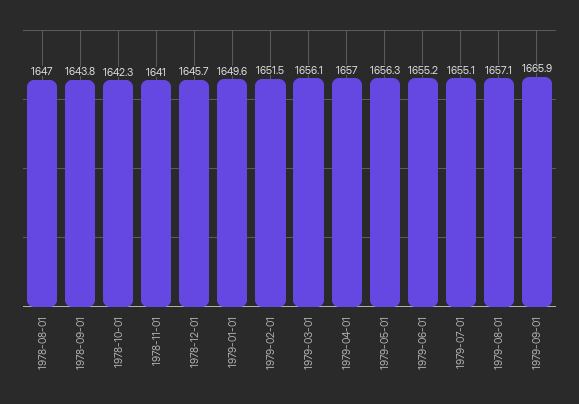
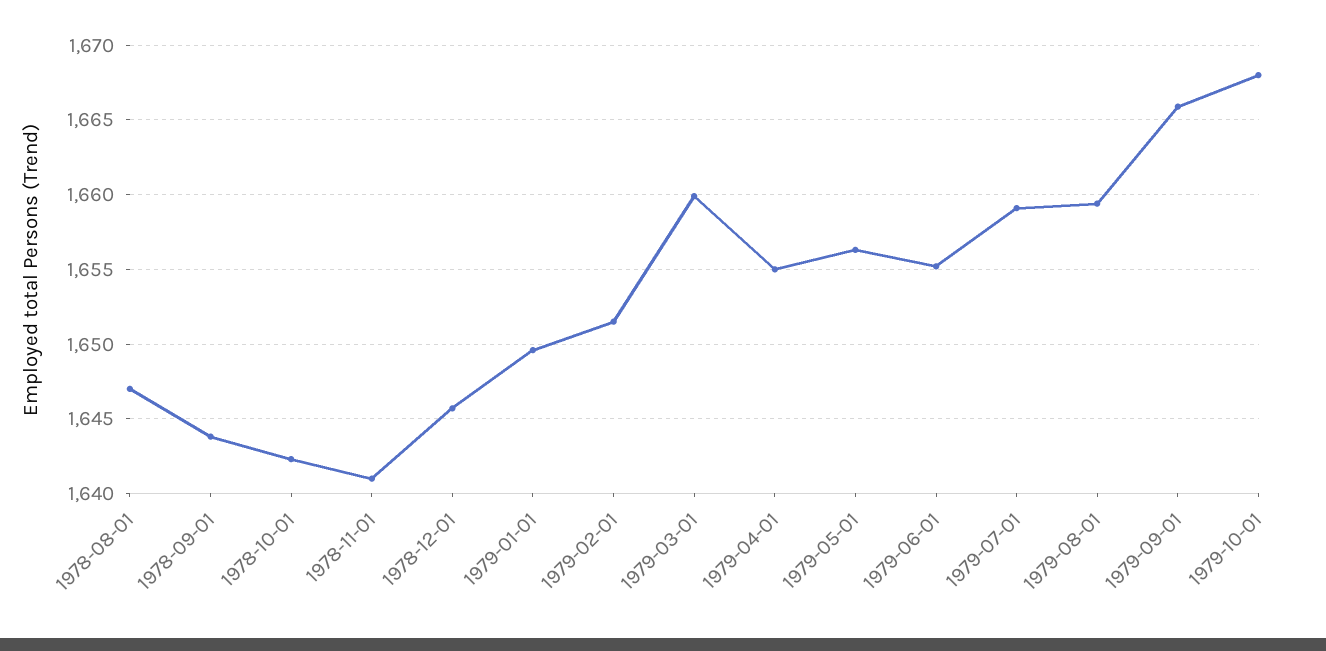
1979-03-01: 1656.1 -> 1660
1979-04-01: 1657 -> 1655
1979-07-01: 1655.1 -> 1659
1979-08-01: 1657.1 -> 1659.5
1979-10-01: none -> 1668

